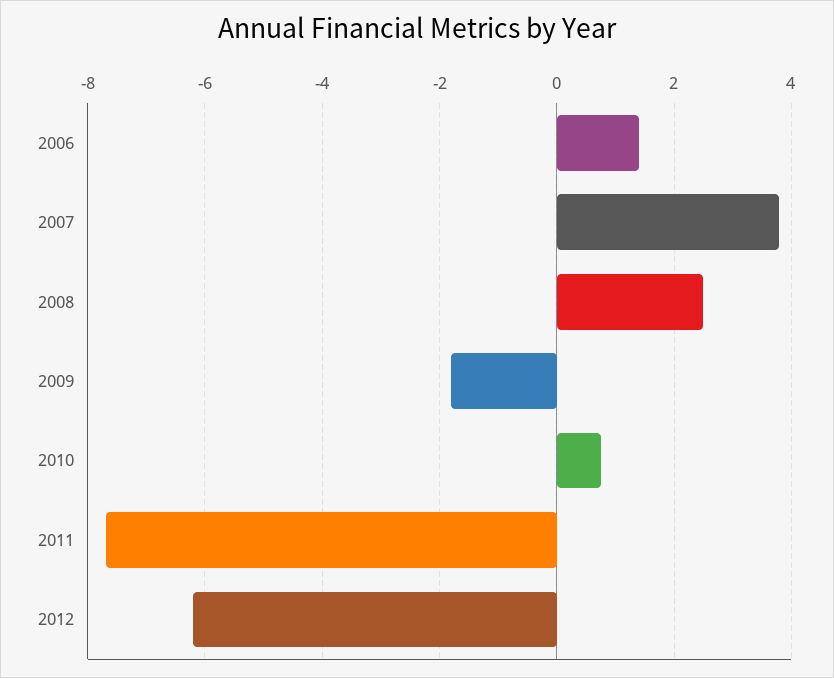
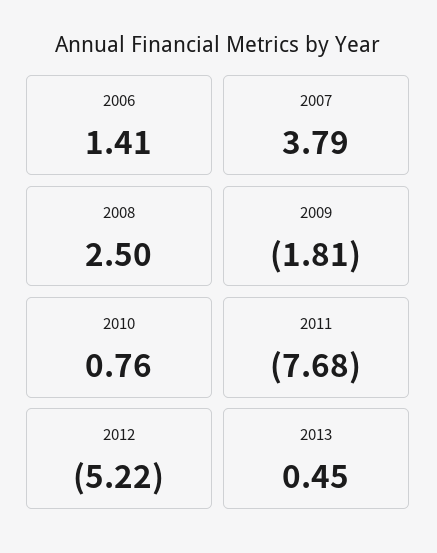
2012: -6.2 -> -5.22
2013: none -> 0.45

